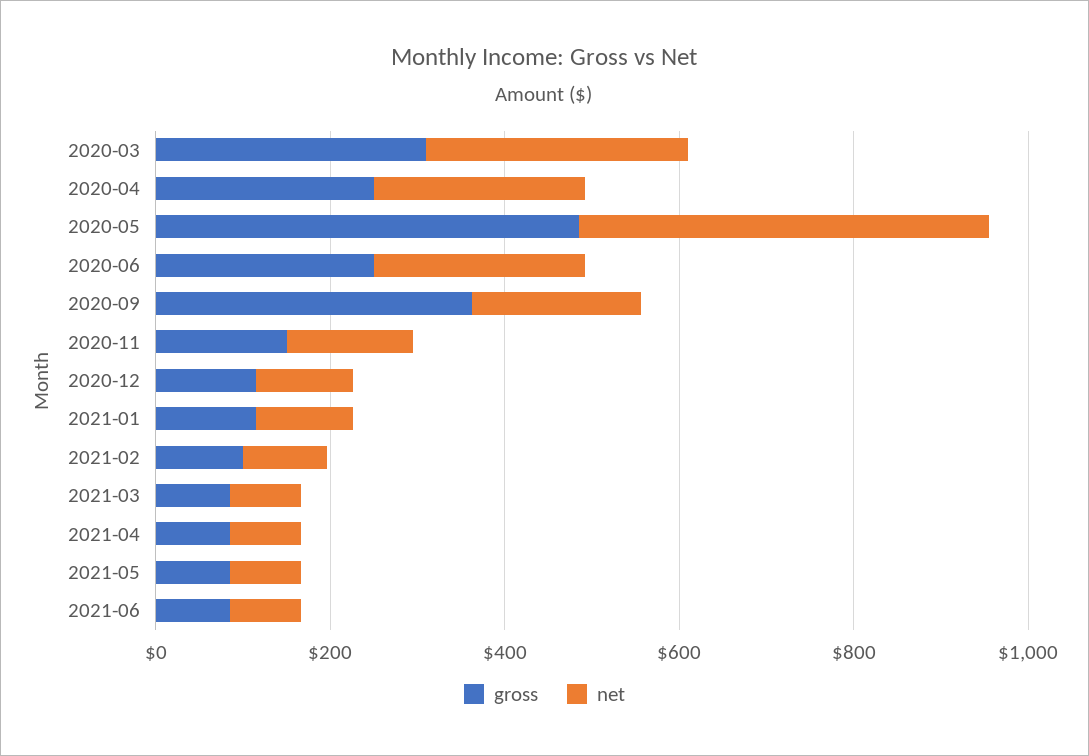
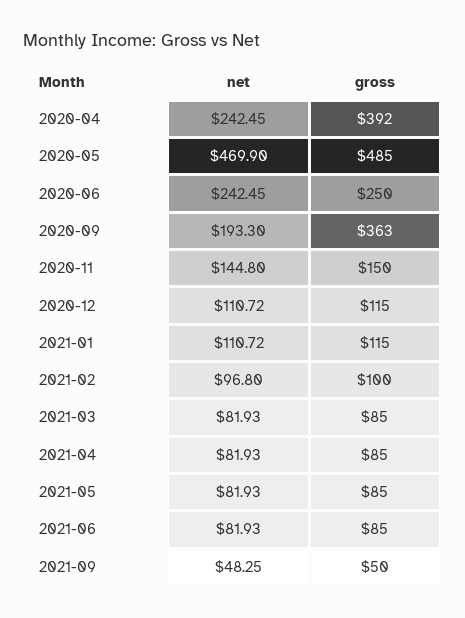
gross, 2020-03: 300 -> none
net, 2020-03: 300 -> none
gross, 2020-04: 250 -> 392
net, 2021-09: none -> 48.25
gross, 2021-09: none -> 50

